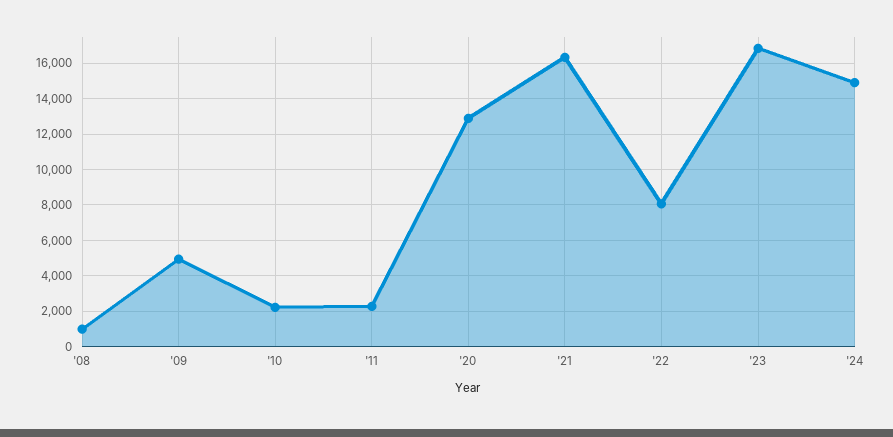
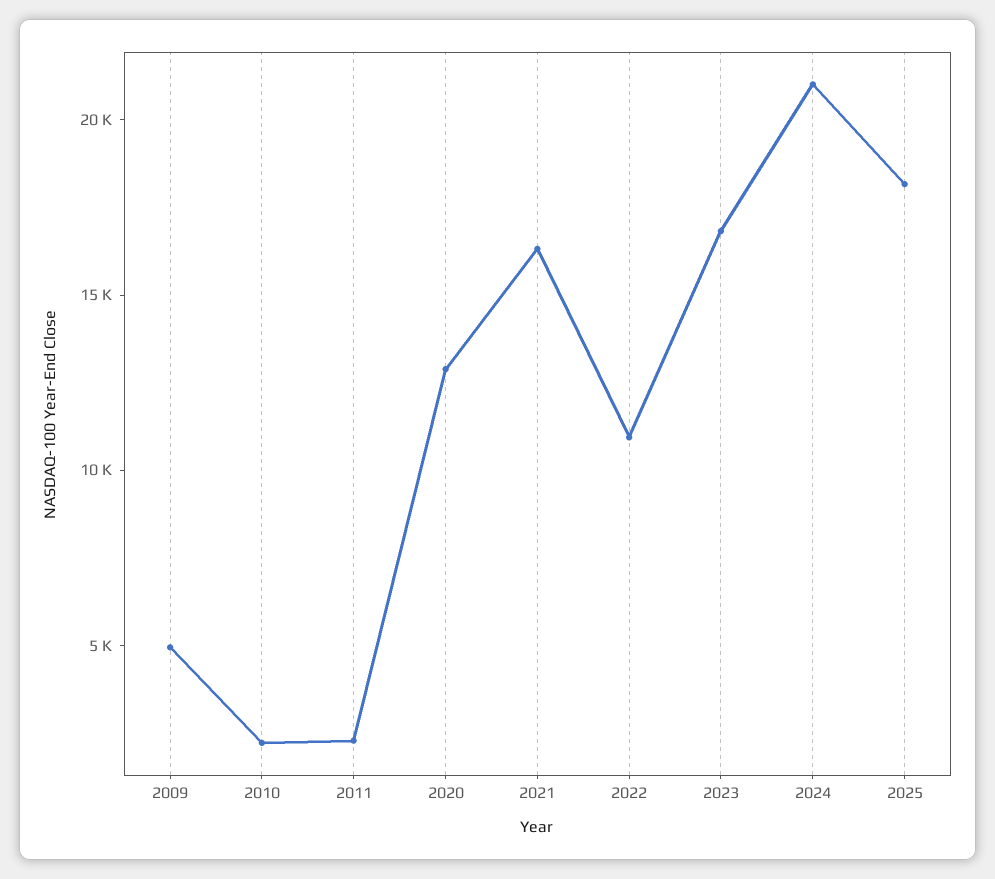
'08: 1000 -> none
'22: 8000 -> 11000
'24: 15000 -> 21000
2025: none -> 18000

